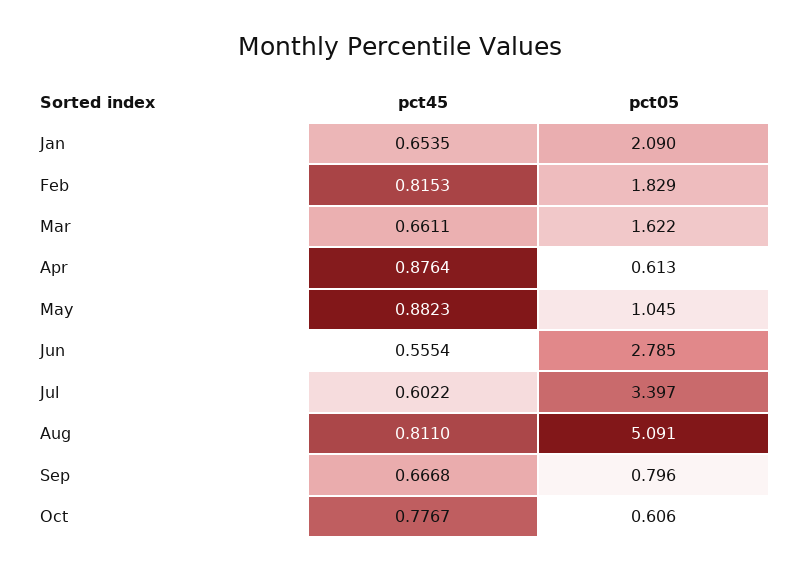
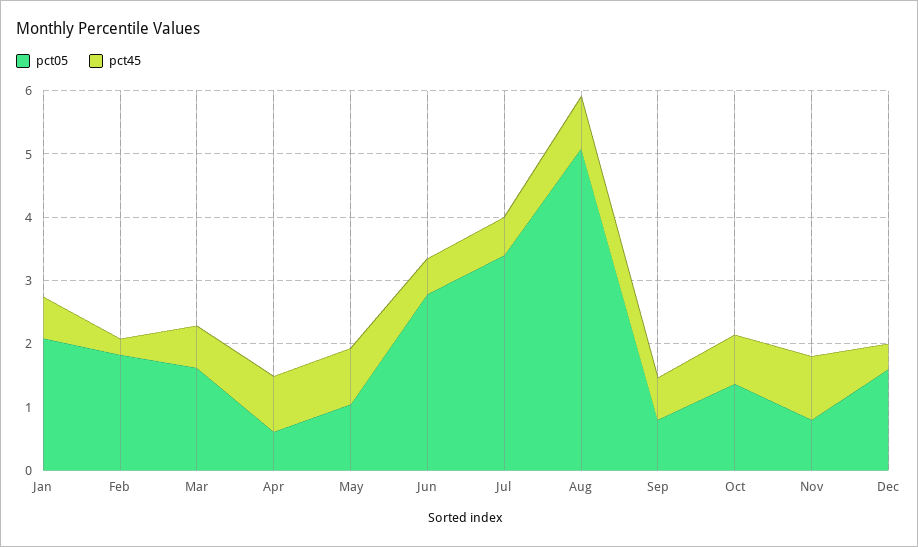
pct45, Feb: 0.8153 -> 0.2
pct05, Oct: 0.606 -> 1.4
pct05, Nov: none -> 0.8
pct45, Nov: none -> 1
pct05, Dec: none -> 1.6
pct45, Dec: none -> 0.4

